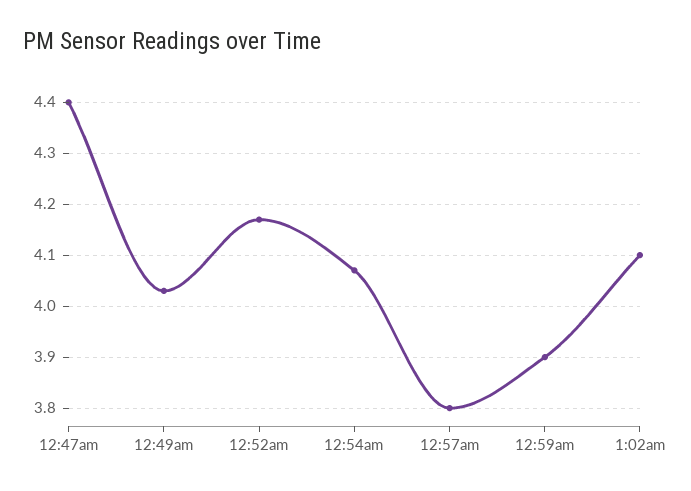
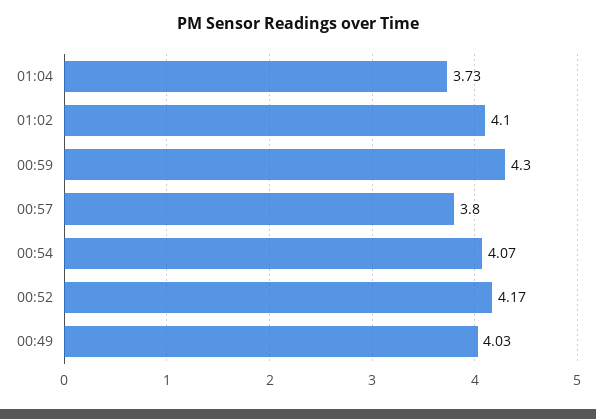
12:47am: 4.4 -> none
12:59am: 3.9 -> 4.3
01:04: none -> 3.73

